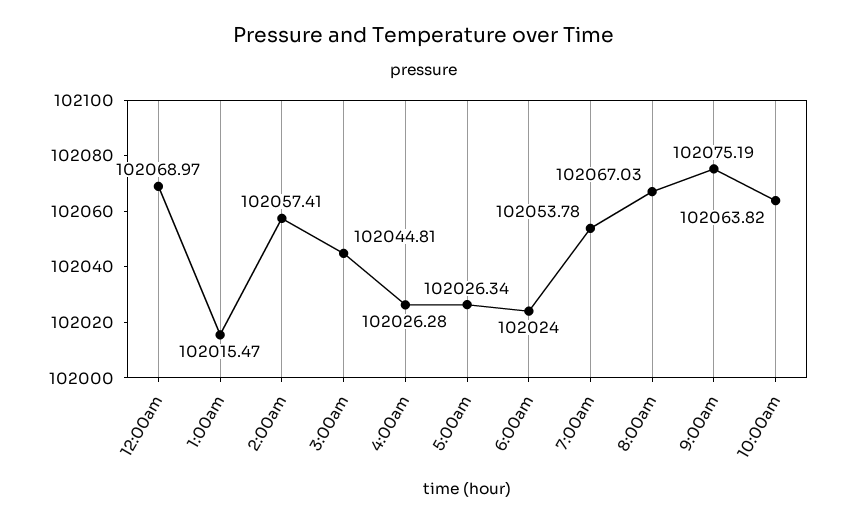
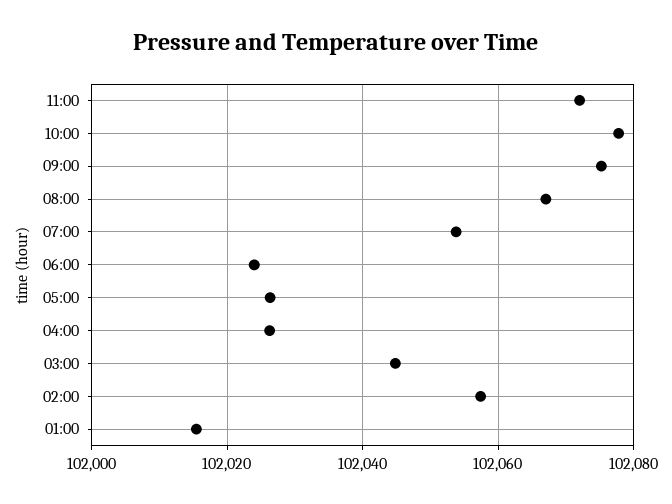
12:00am: 102068.97 -> none
10:00am: 102063.82 -> 102078
11:00: none -> 102072

